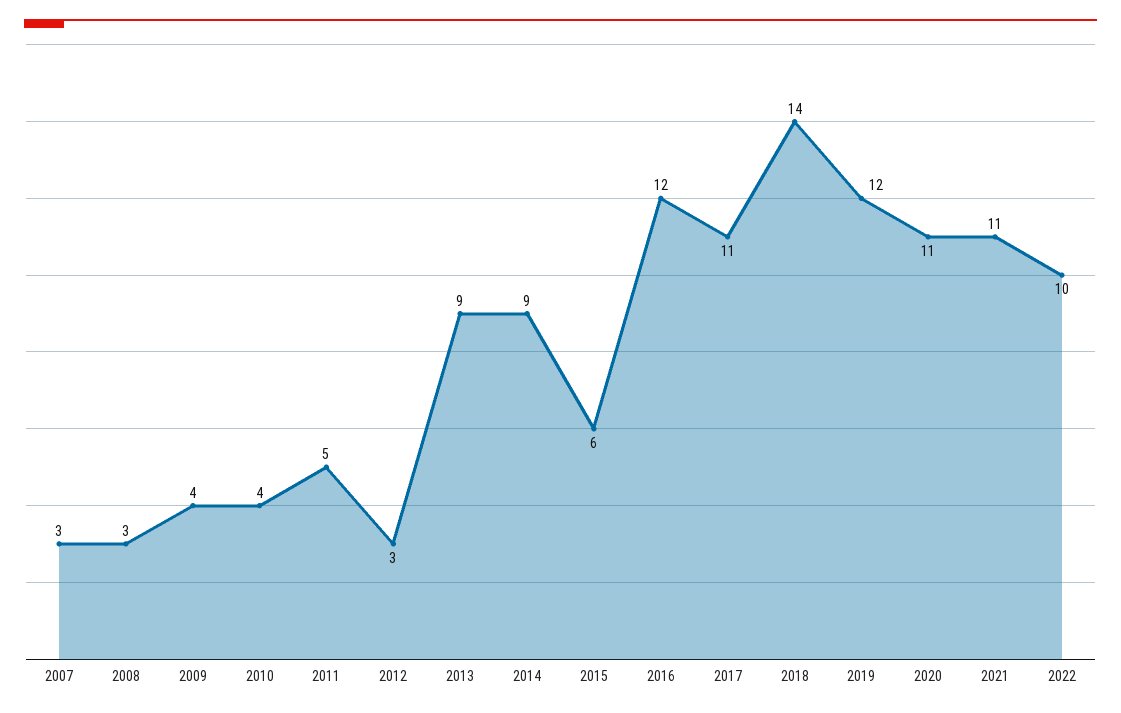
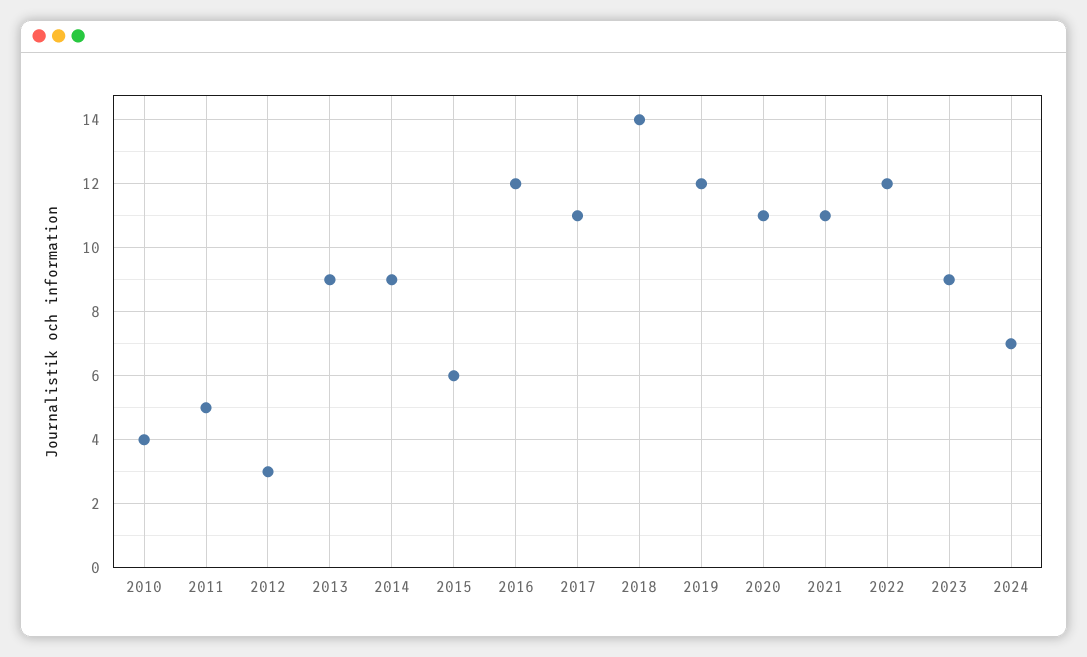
2007: 3 -> none
2008: 3 -> none
2009: 4 -> none
2022: 10 -> 12
2023: none -> 9
2024: none -> 7

